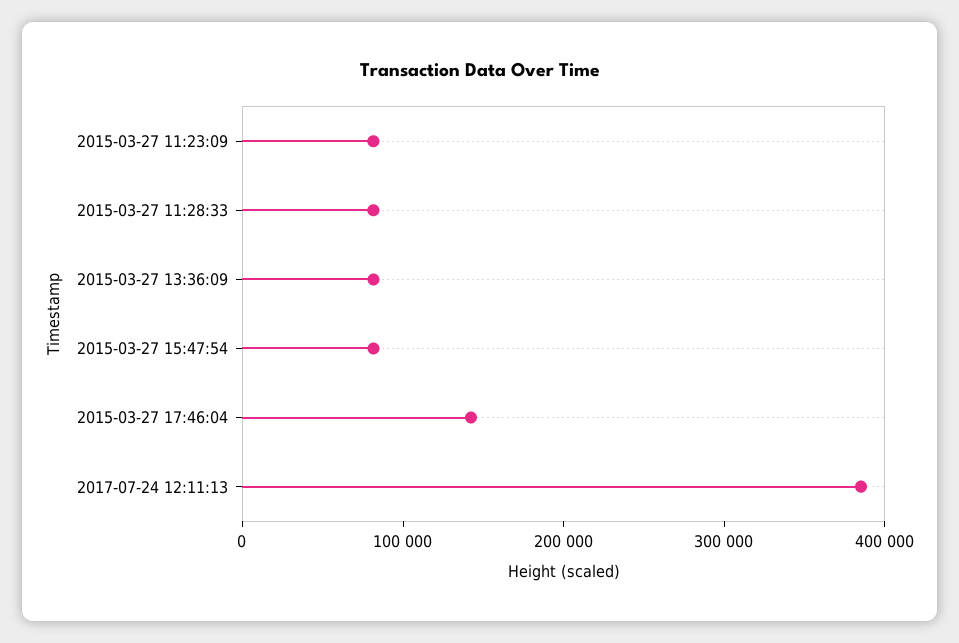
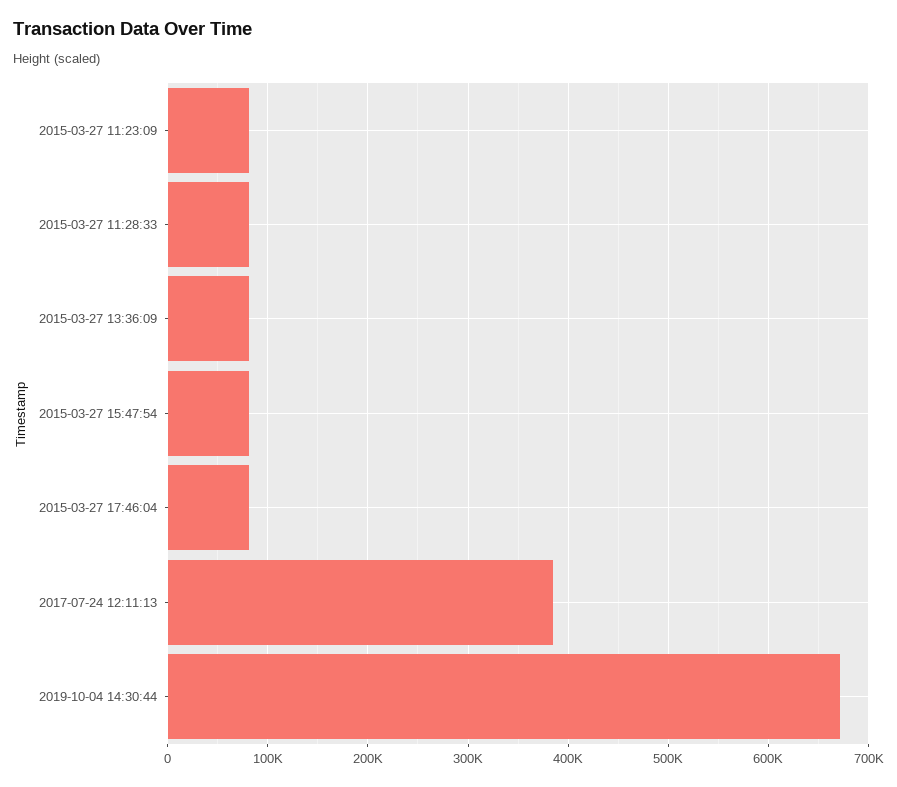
2015-03-27 17:46:04: 140000 -> 80000
2019-10-04 14:30:44: none -> 670000

